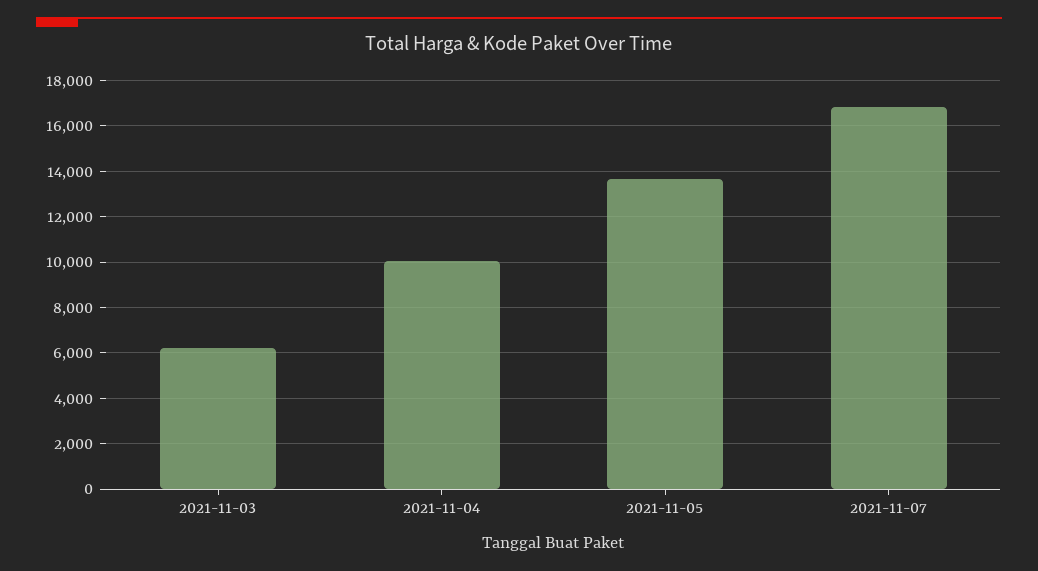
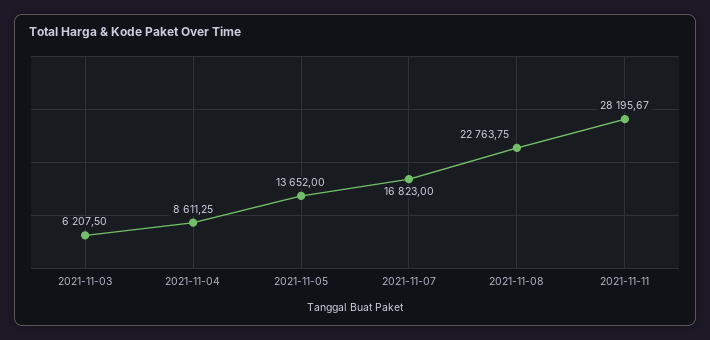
2021-11-04: 10000 -> 8611.25
2021-11-08: none -> 22763.75
2021-11-11: none -> 28195.67

